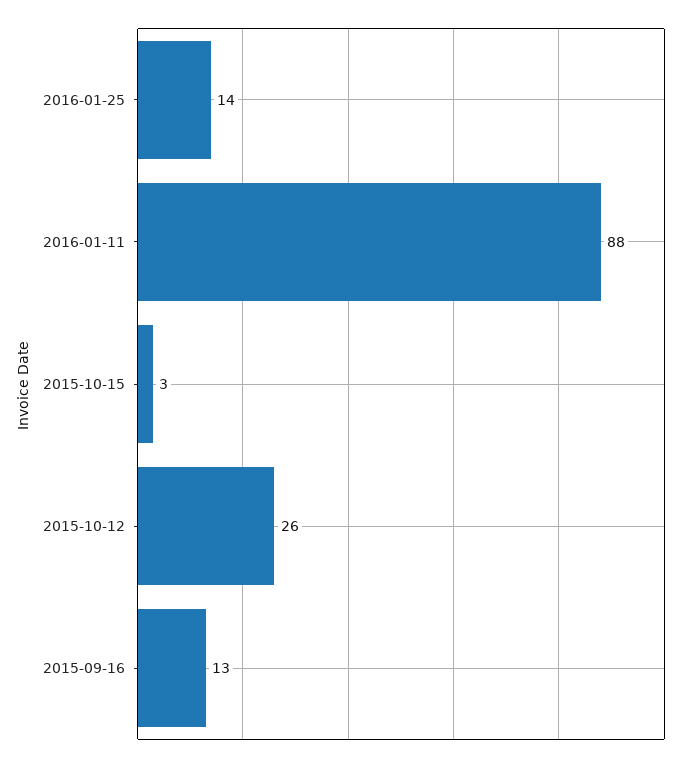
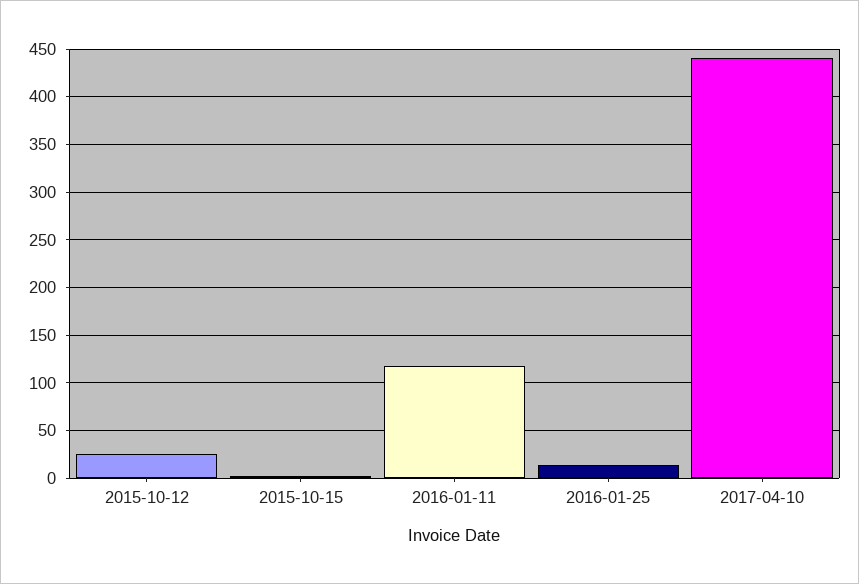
2016-01-11: 88 -> 120
2015-09-16: 13 -> none
2017-04-10: none -> 440

